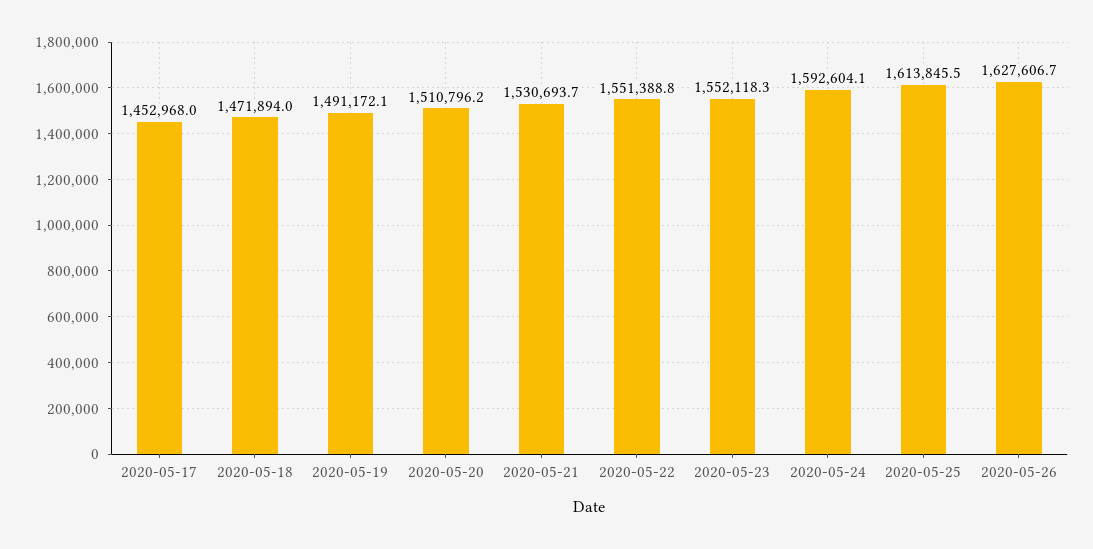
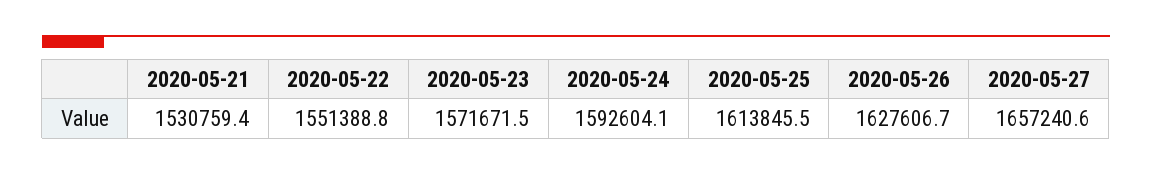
2020-05-17: 1452968 -> none
2020-05-18: 1471894 -> none
2020-05-19: 1491172.1 -> none
2020-05-20: 1510796.2 -> none
2020-05-21: 1530693.7 -> 1530759.4
2020-05-23: 1552118.3 -> 1571671.5
2020-05-27: none -> 1657240.6

